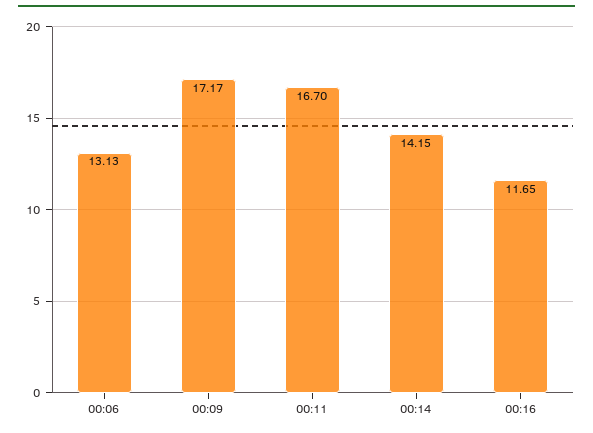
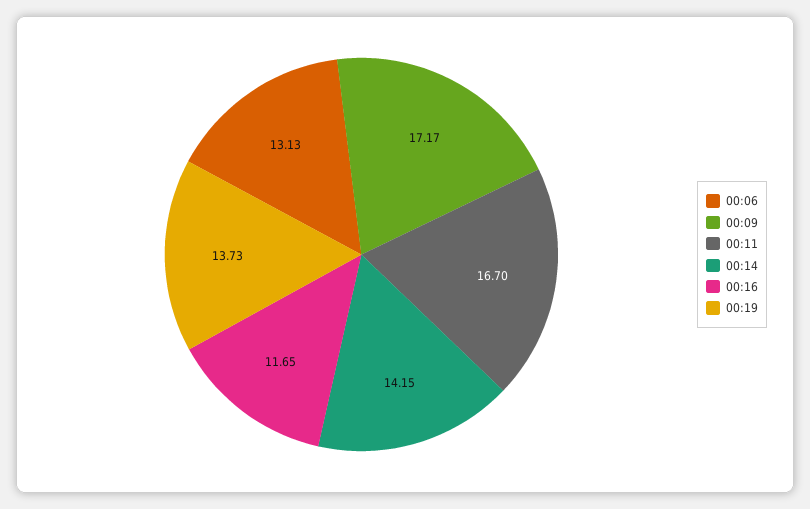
00:19: none -> 13.73

